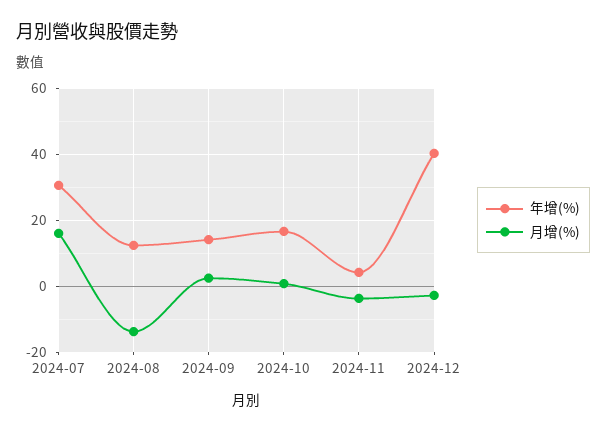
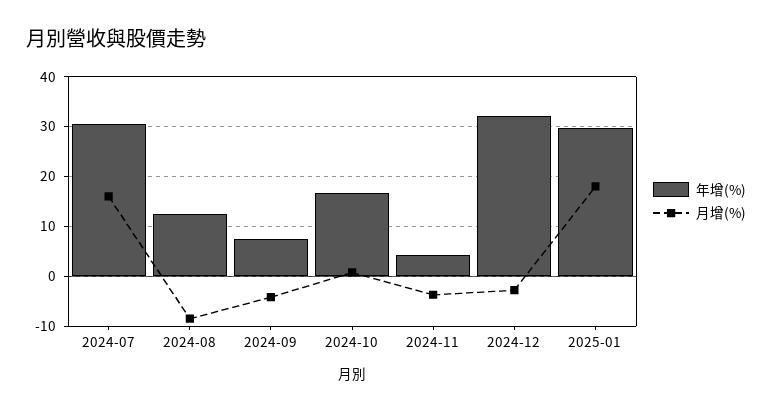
月增(%), 2024-08: -14 -> -8
年增(%), 2024-09: 14 -> 8
月增(%), 2024-09: 2 -> -4
年增(%), 2024-12: 40 -> 32
年增(%), 2025-01: none -> 30
月增(%), 2025-01: none -> 18

